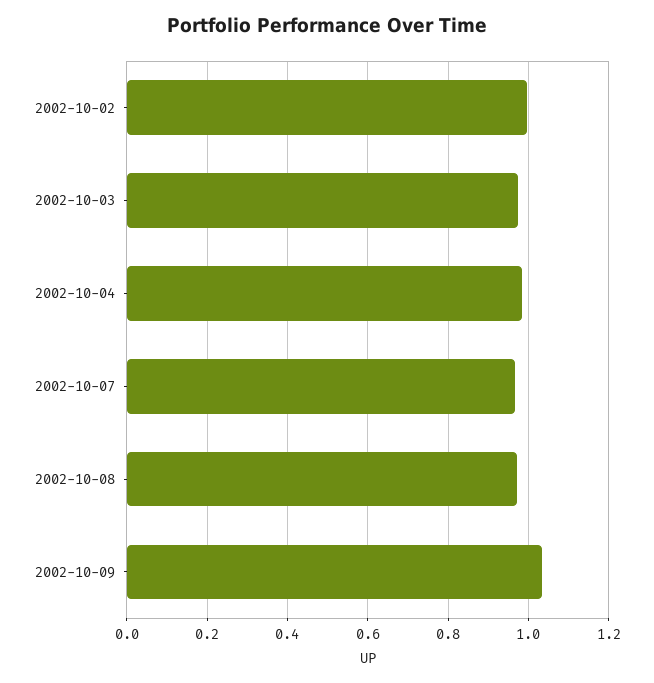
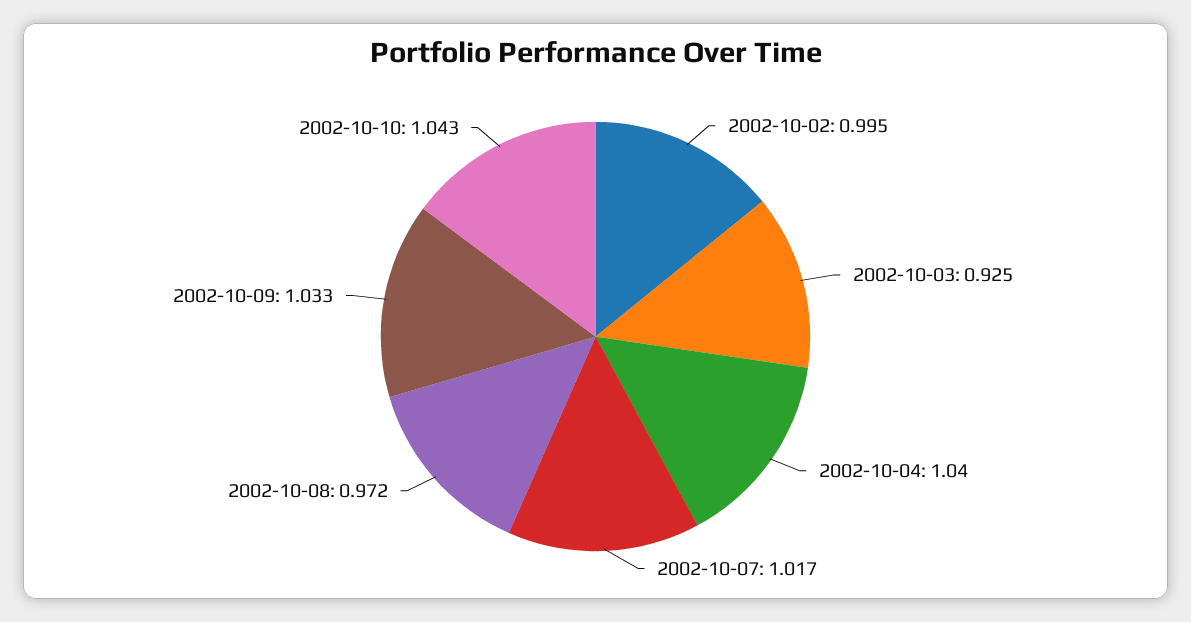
2002-10-03: 0.98 -> 0.925
2002-10-04: 0.98 -> 1.04
2002-10-07: 0.96 -> 1.017
2002-10-10: none -> 1.043

